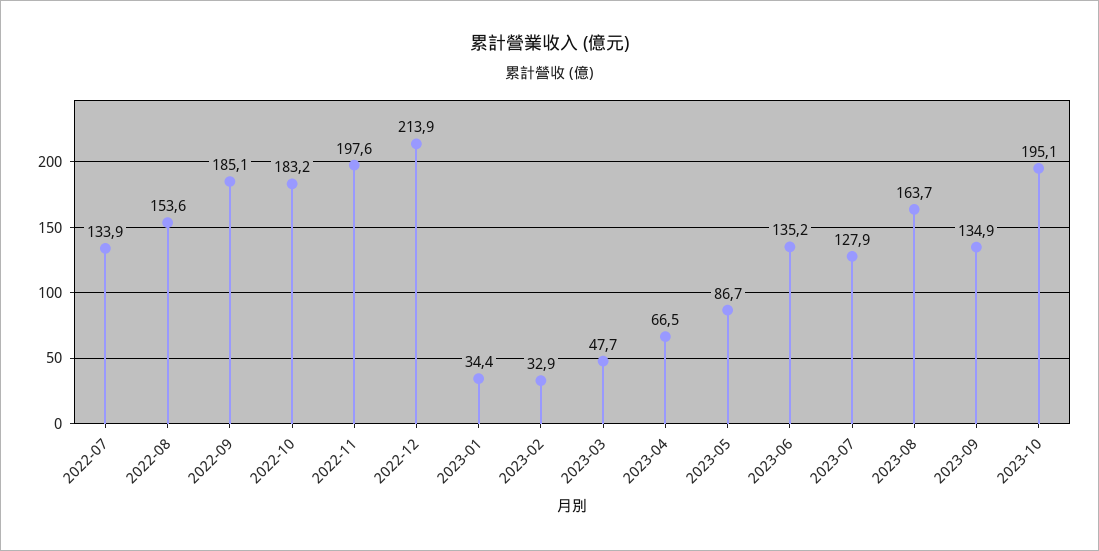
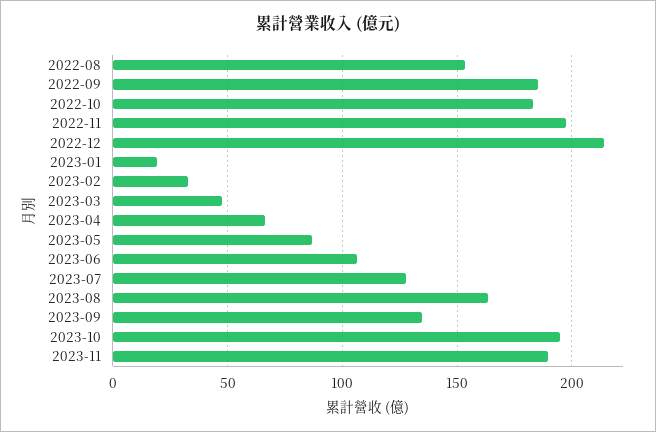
2022-07: 133.9 -> none
2023-01: 34.4 -> 20
2023-06: 135.2 -> 105
2023-11: none -> 190

